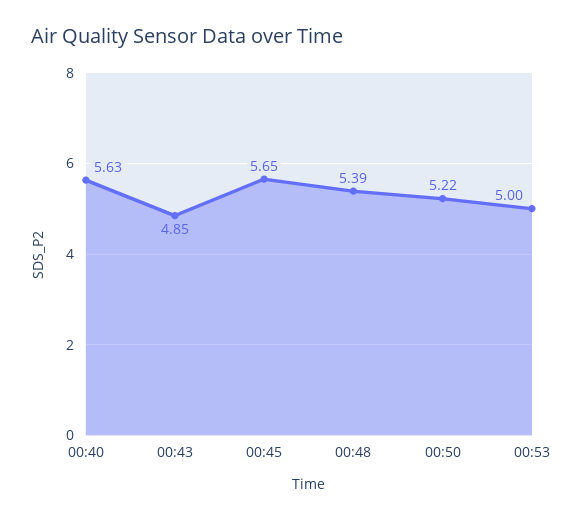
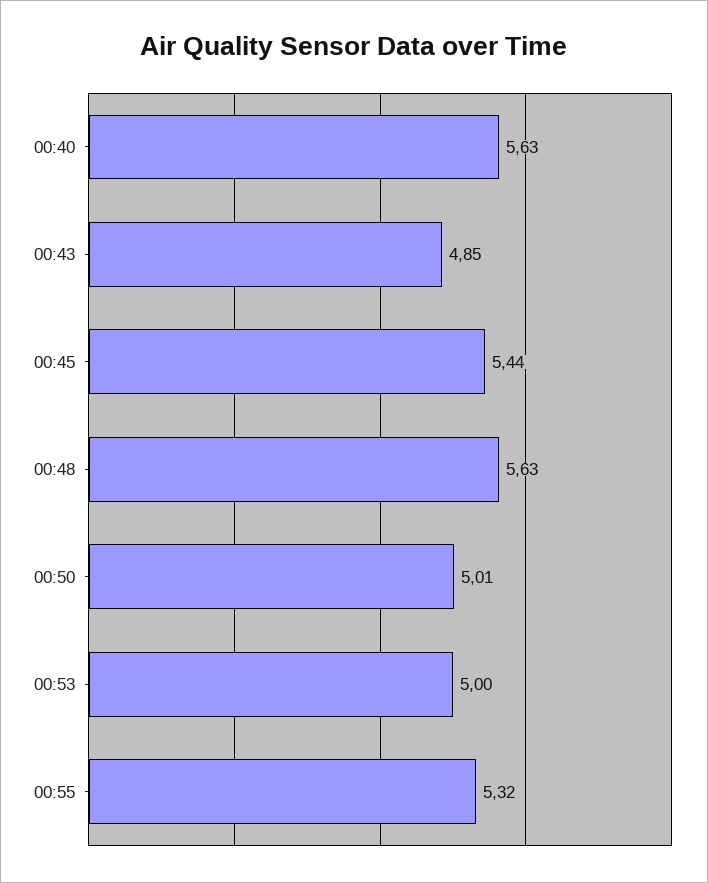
00:45: 5.65 -> 5.44
00:48: 5.39 -> 5.63
00:50: 5.22 -> 5.01
00:55: none -> 5.32

